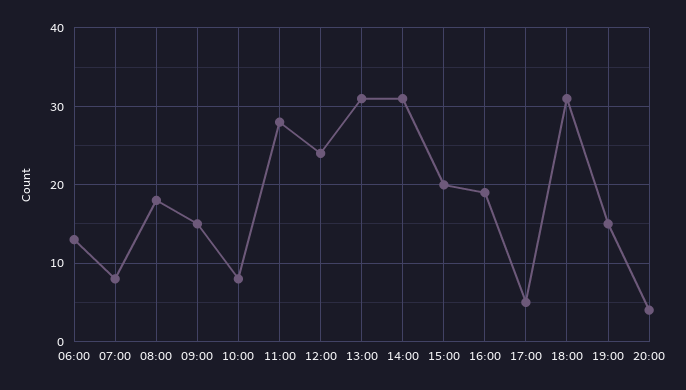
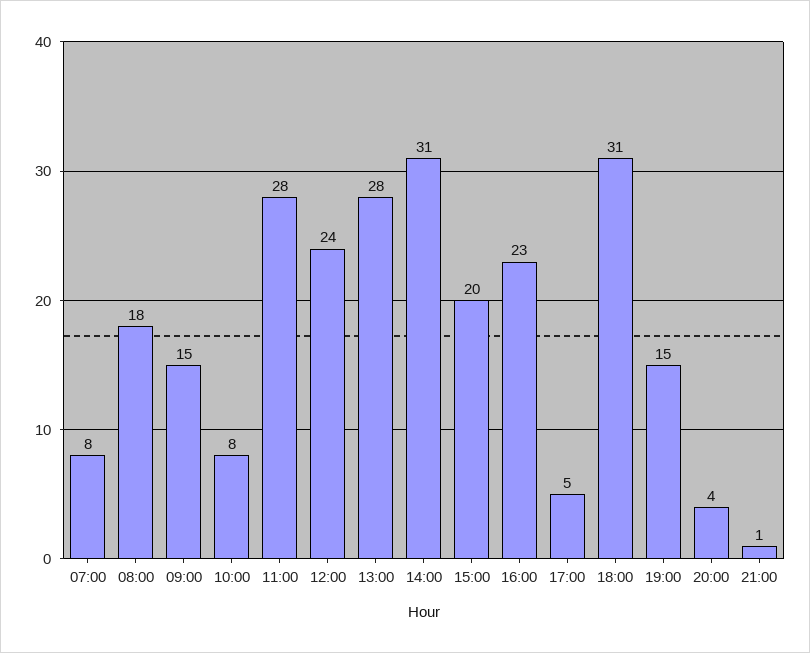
06:00: 13 -> none
13:00: 31 -> 28
16:00: 19 -> 23
21:00: none -> 1

